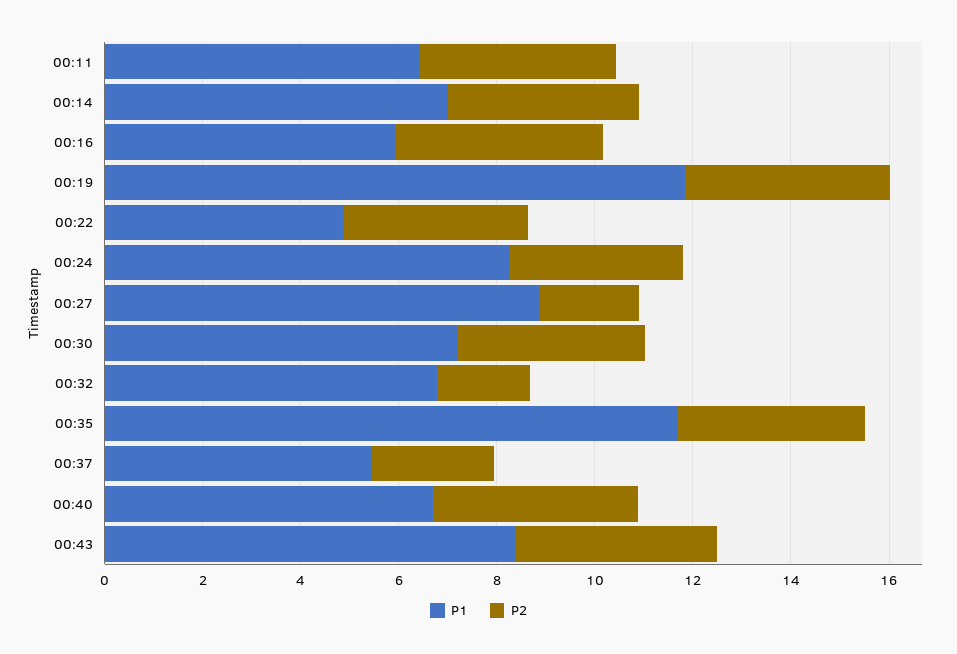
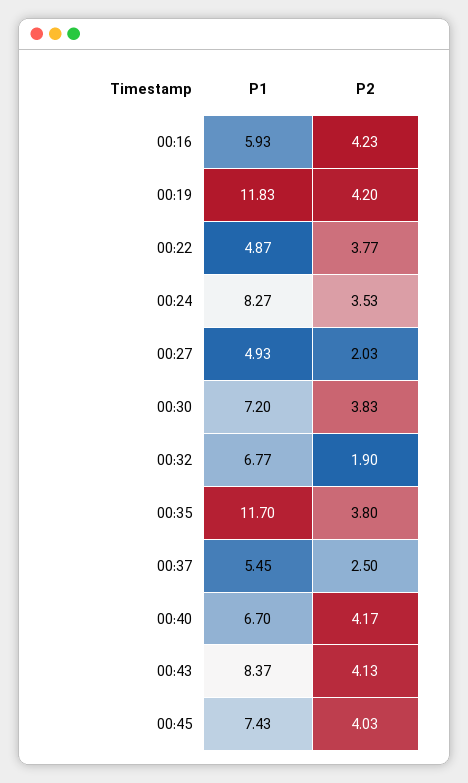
P1, 00:11: 6.5 -> none
P2, 00:11: 4 -> none
P1, 00:14: 7 -> none
P2, 00:14: 4 -> none
P1, 00:27: 9 -> 4.93
P1, 00:45: none -> 7.43
P2, 00:45: none -> 4.03

